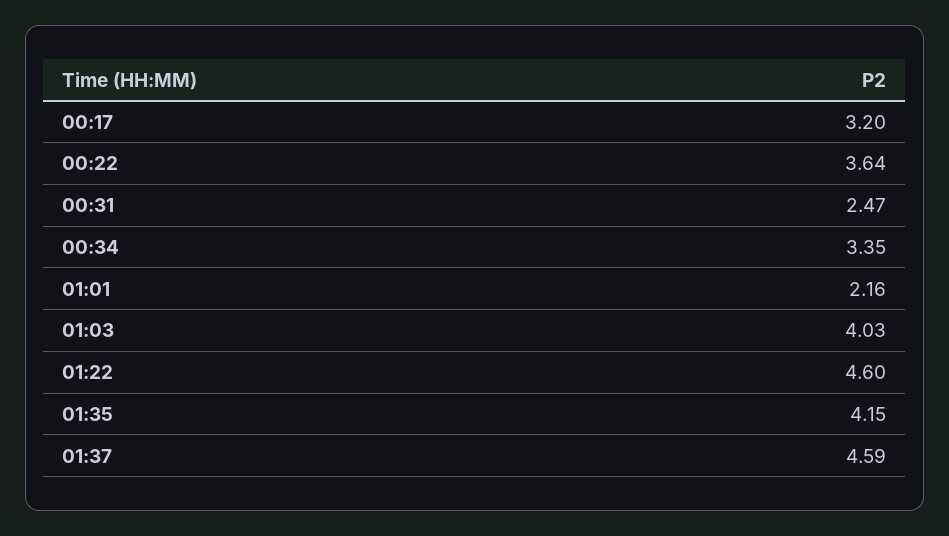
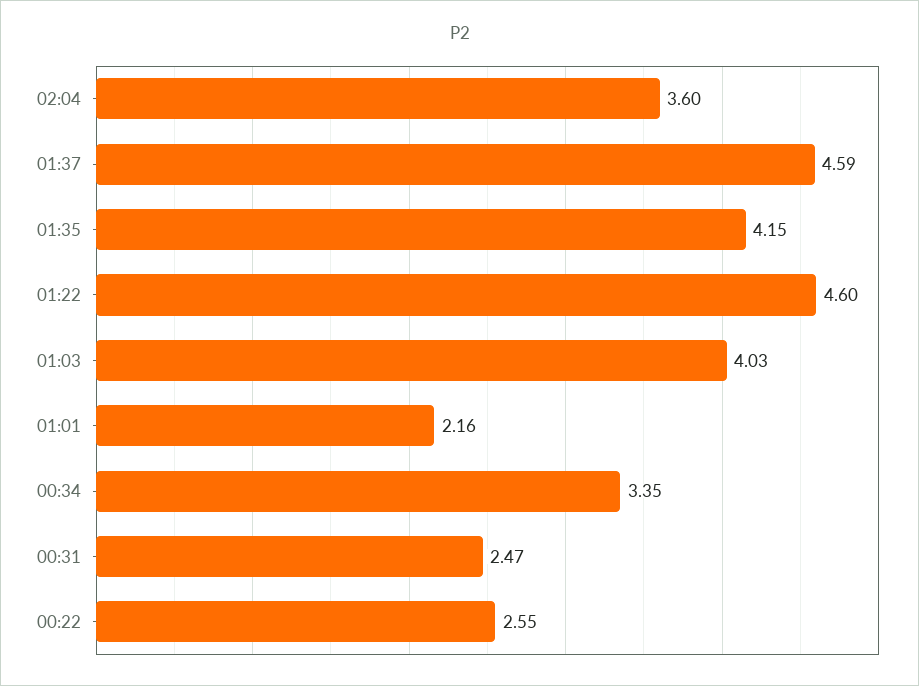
00:17: 3.2 -> none
00:22: 3.64 -> 2.55
02:04: none -> 3.6

